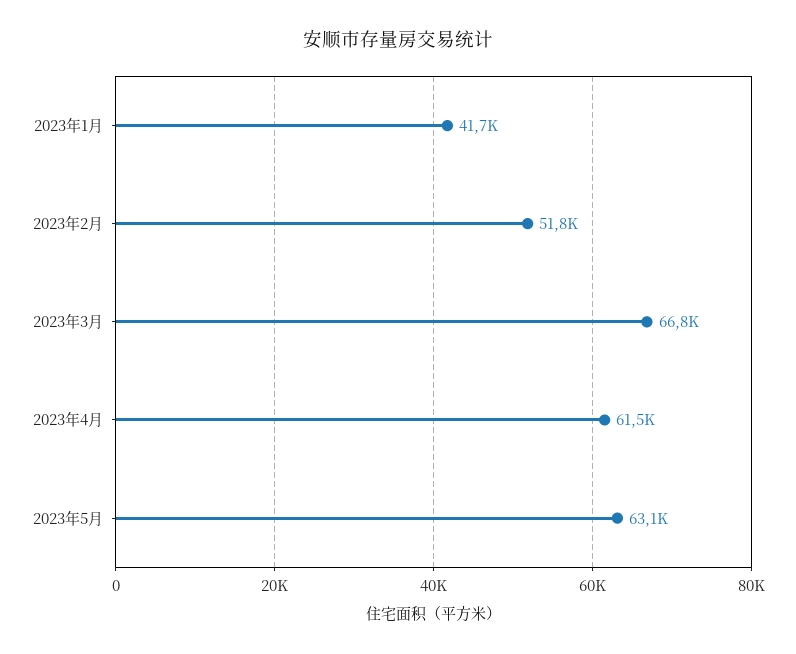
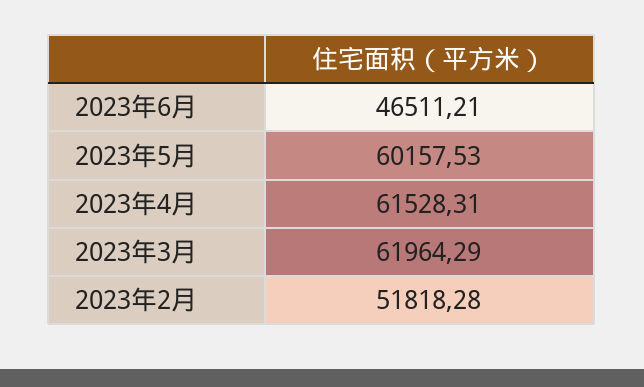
2023年1月: 41700 -> none
2023年3月: 66800 -> 61964.29
2023年5月: 63100 -> 60157.53
2023年6月: none -> 46511.21

